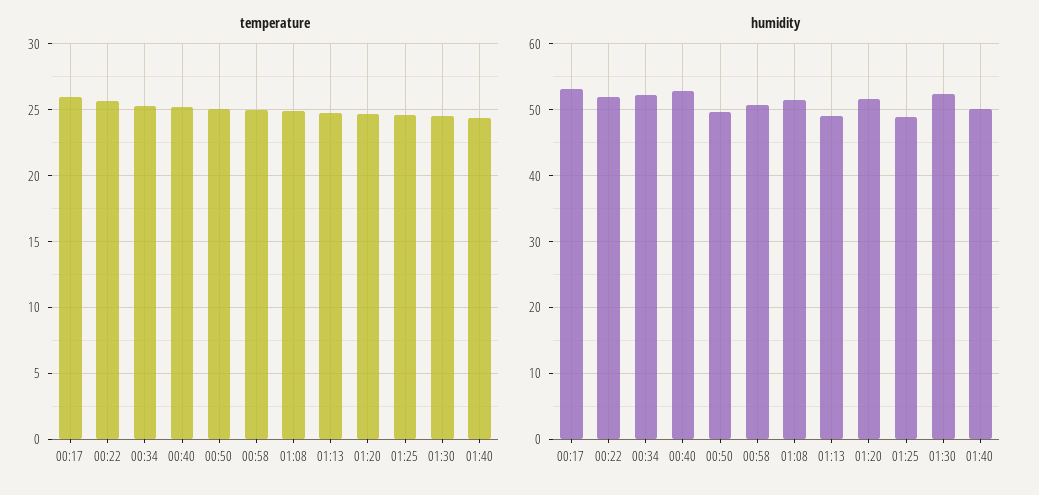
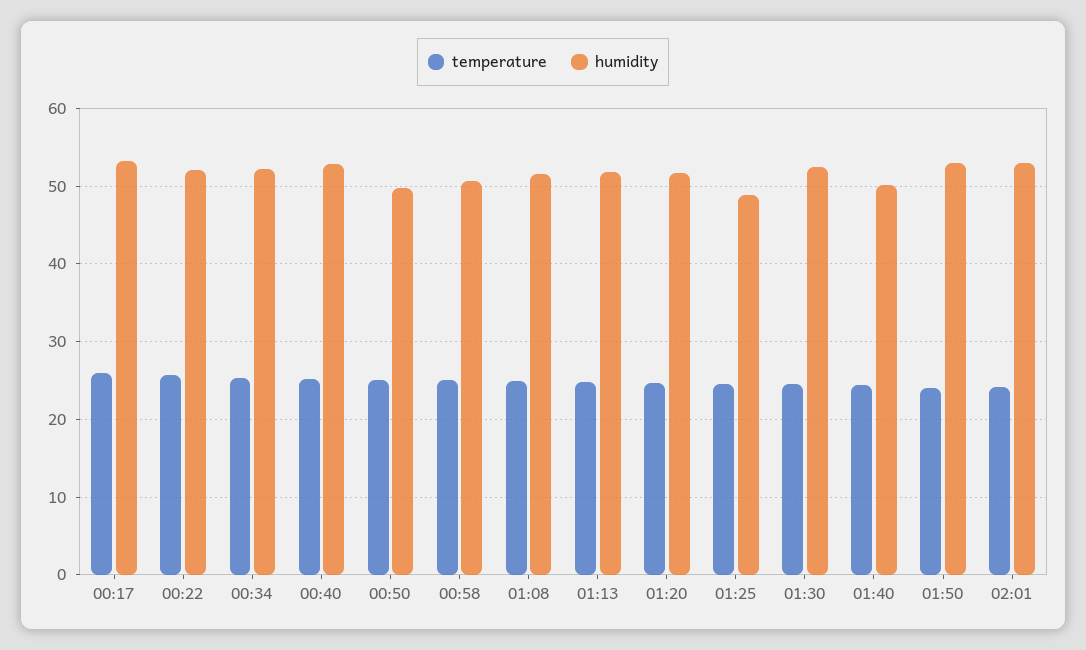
humidity, 01:13: 49 -> 52
temperature, 01:50: none -> 24
humidity, 01:50: none -> 53
temperature, 02:01: none -> 24
humidity, 02:01: none -> 53

